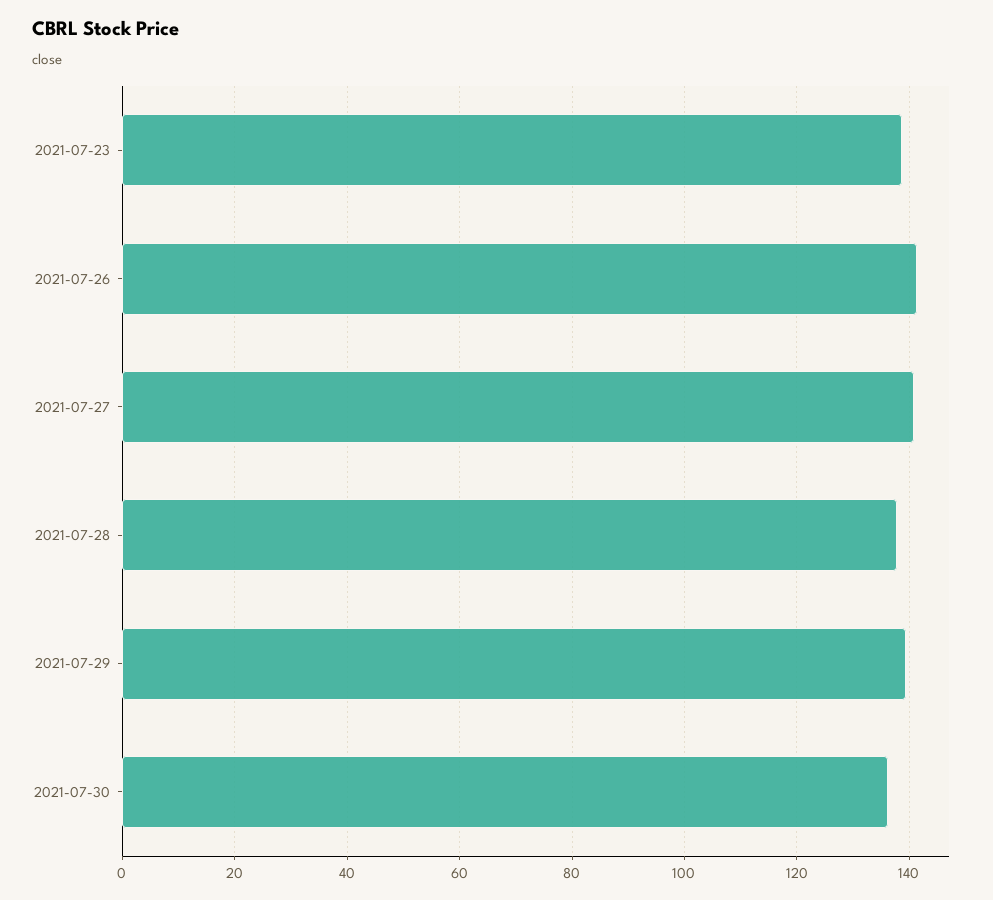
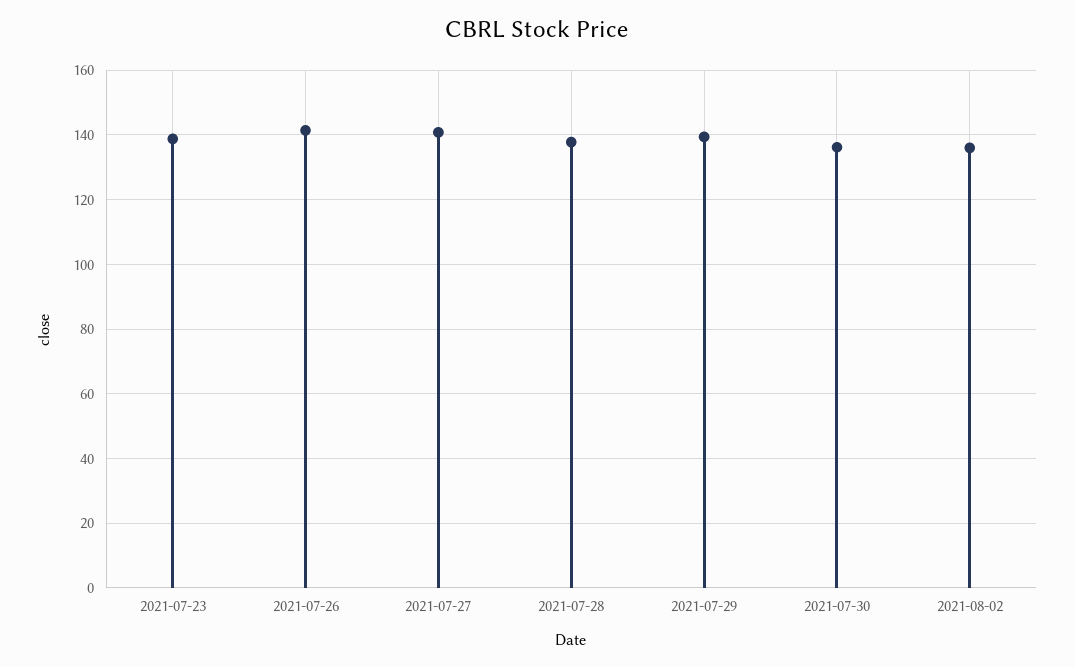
2021-08-02: none -> 136

